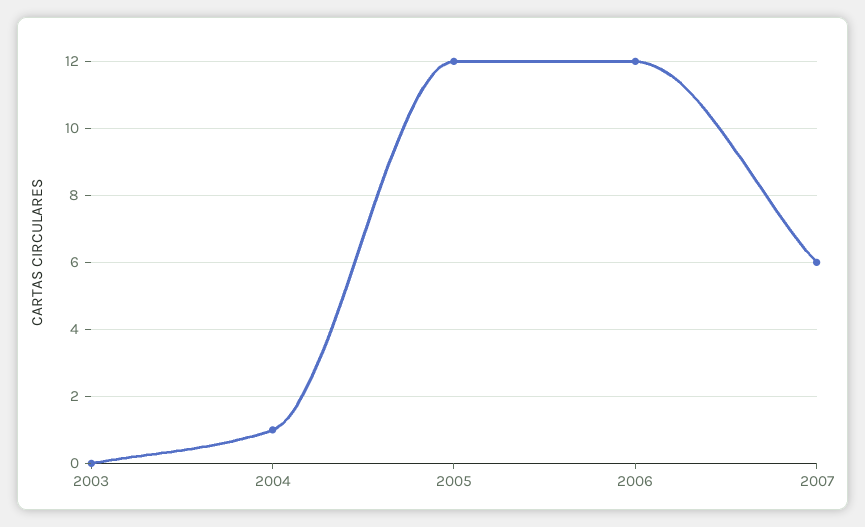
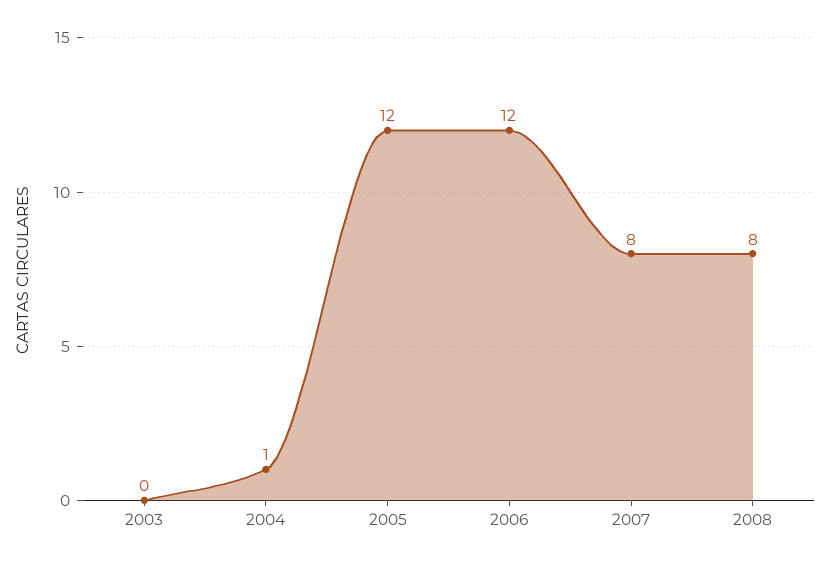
2007: 6 -> 8
2008: none -> 8

